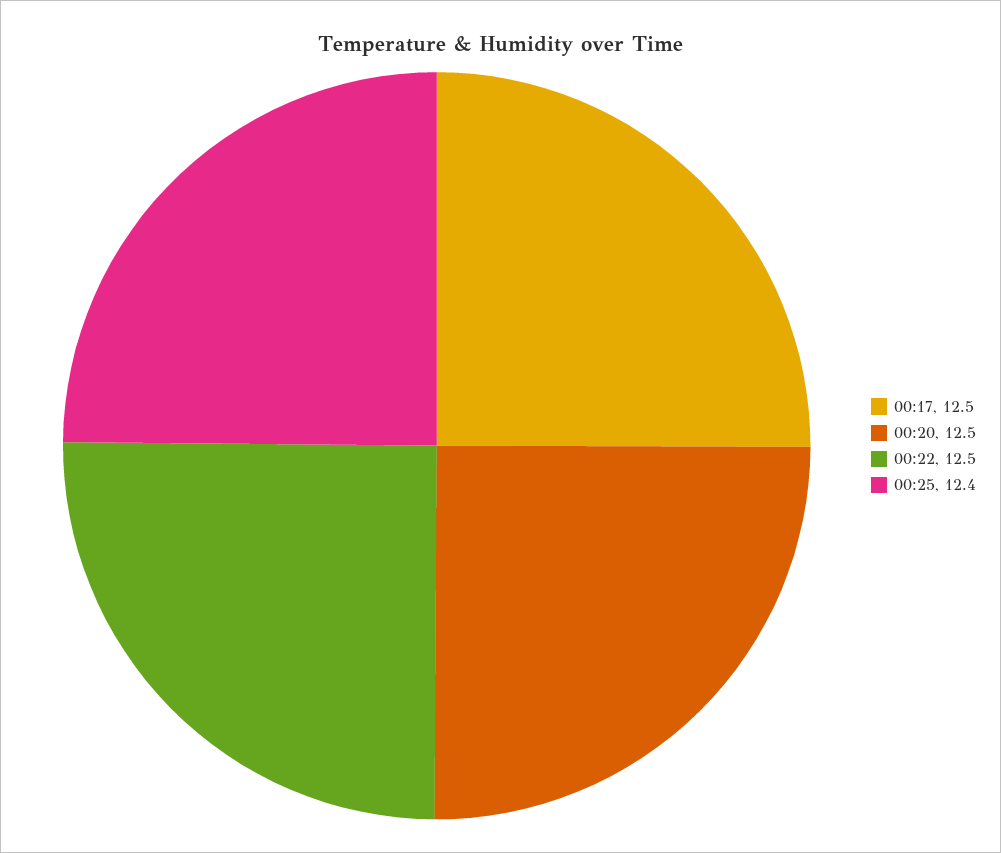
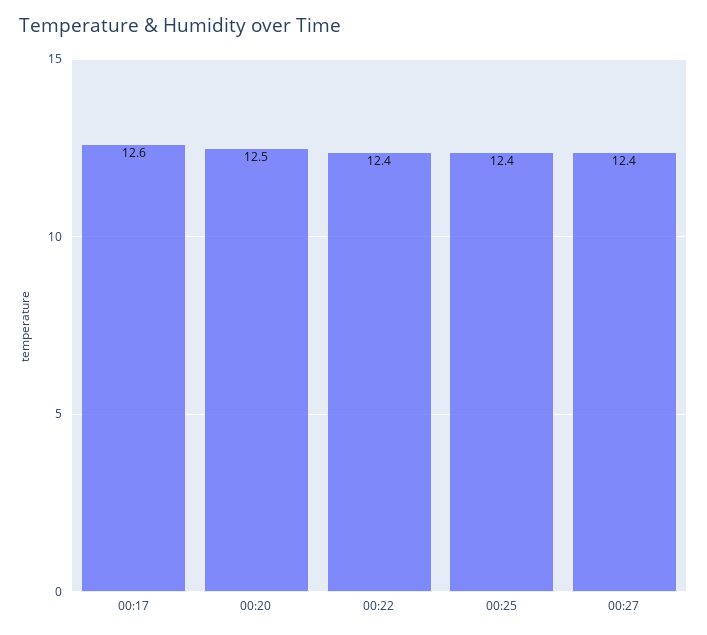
00:17: 12.5 -> 12.6
00:22: 12.5 -> 12.4
00:27: none -> 12.4

